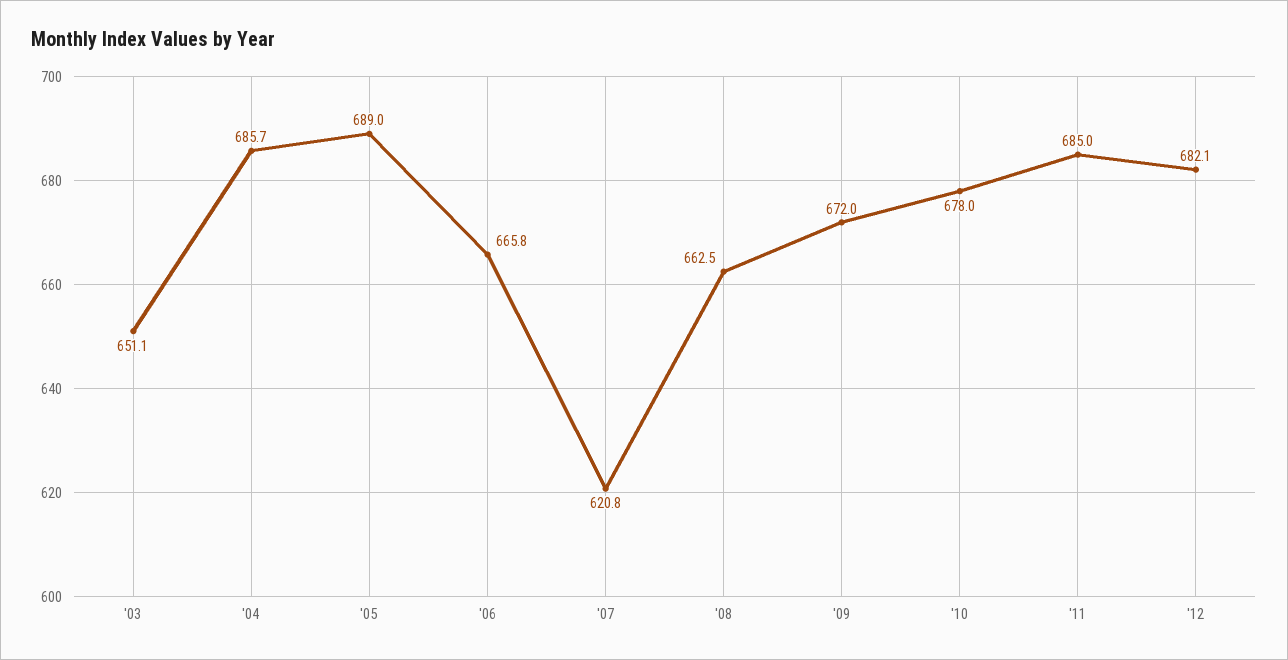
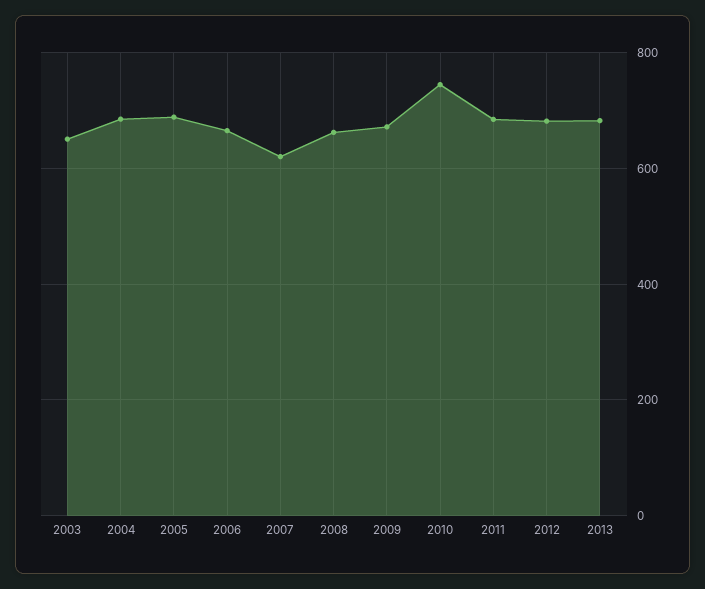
'10: 678 -> 740
2013: none -> 680

